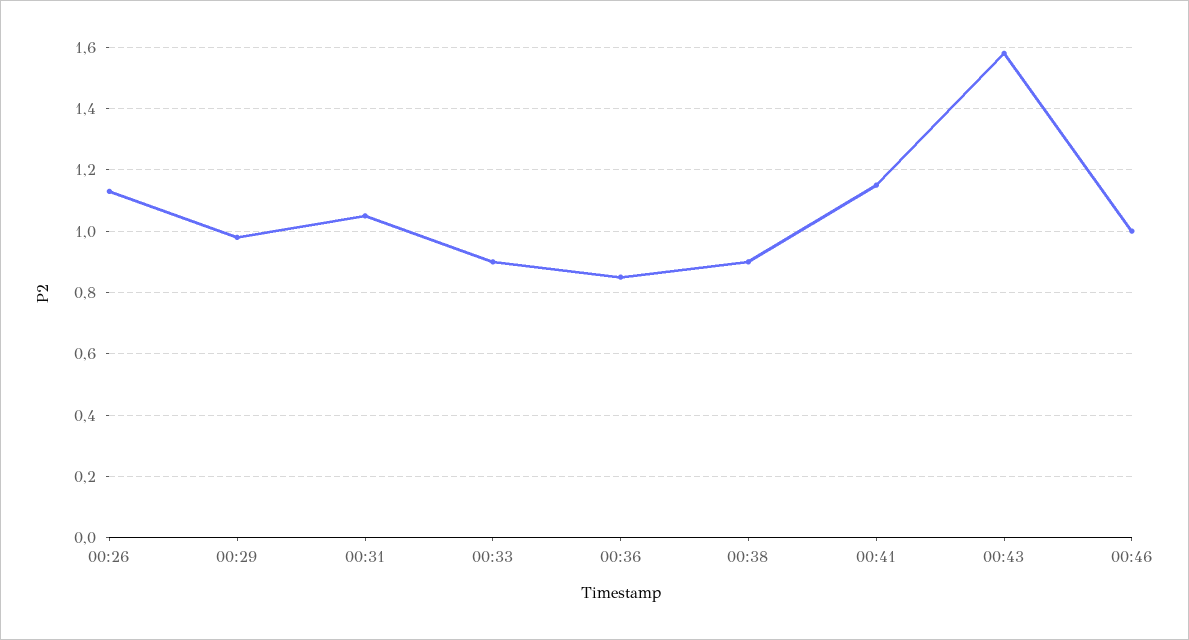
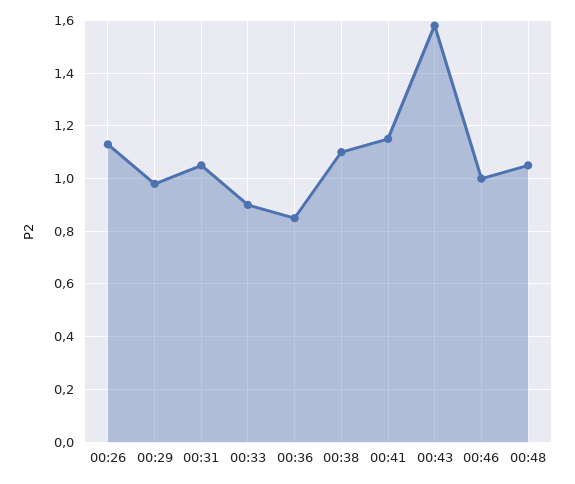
00:38: 0.9 -> 1.1
00:48: none -> 1.05

